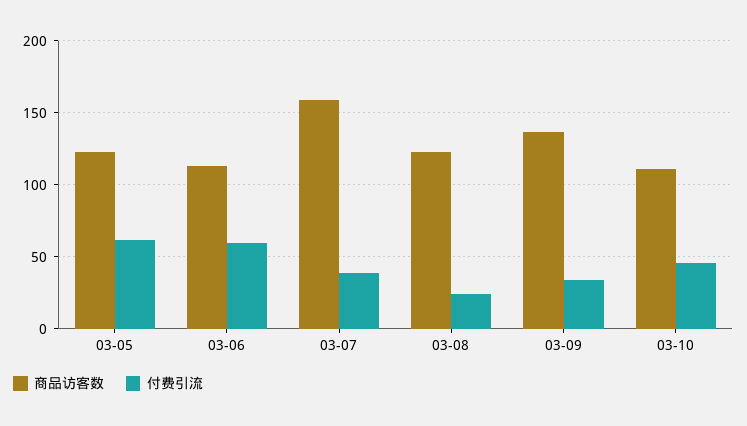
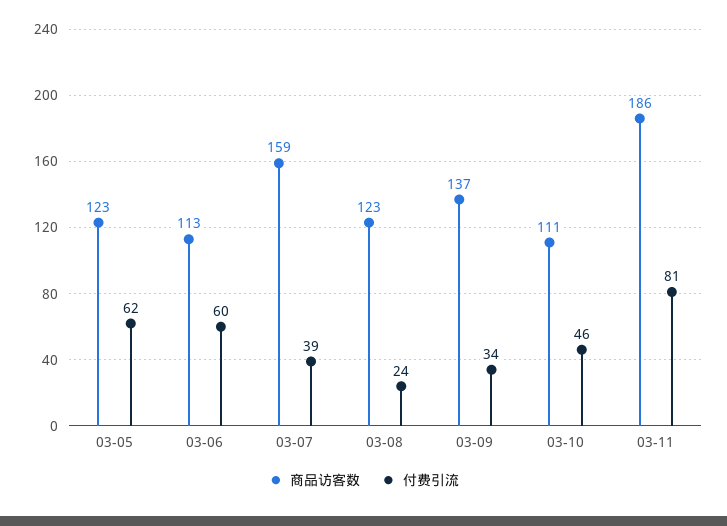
商品访客数, 03-11: none -> 186
付费引流, 03-11: none -> 81

